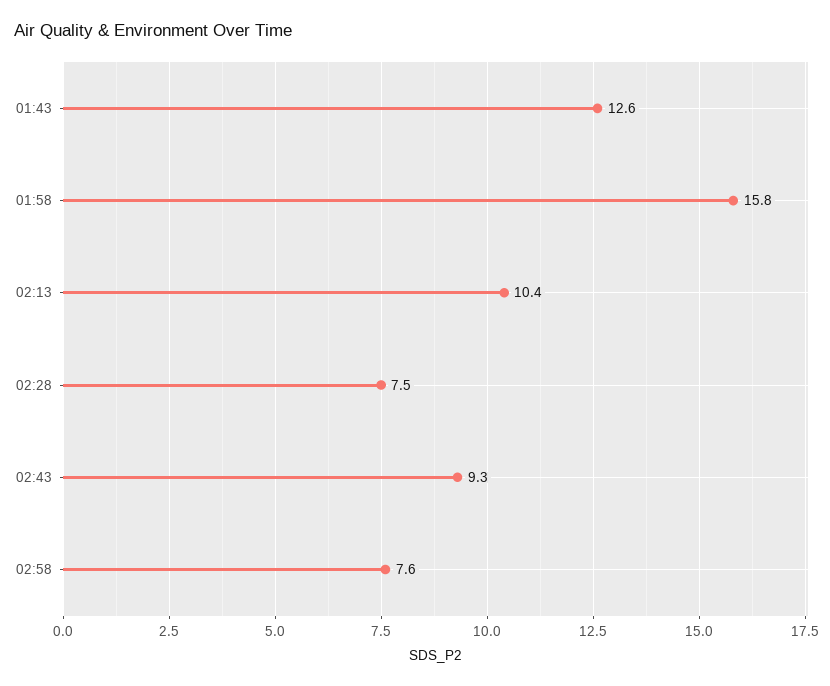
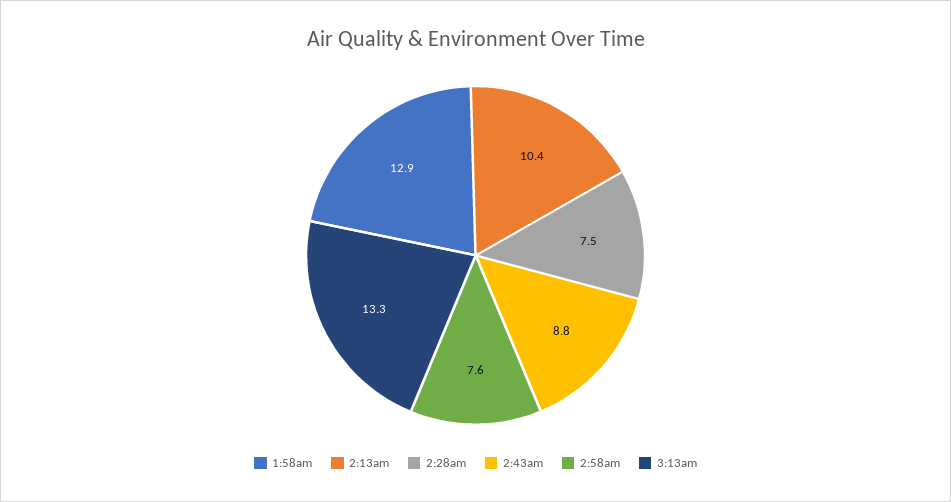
01:43: 12.6 -> none
01:58: 15.8 -> 12.9
02:43: 9.3 -> 8.8
3:13am: none -> 13.3

